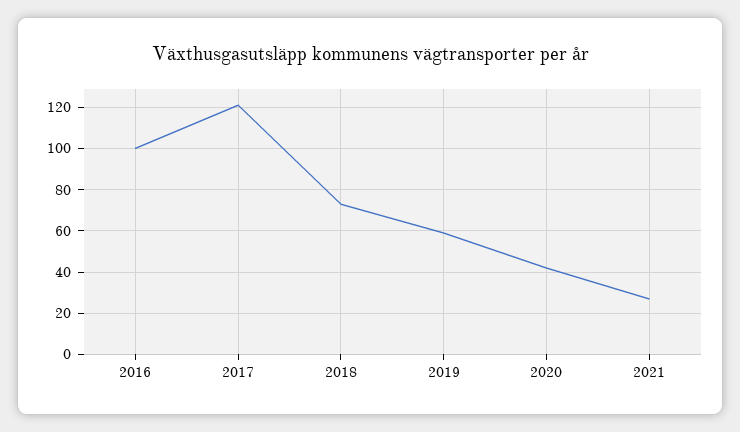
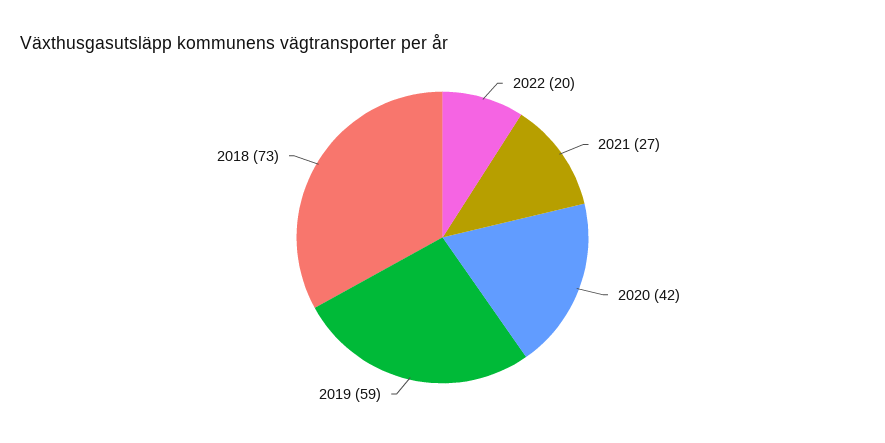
2016: 100 -> none
2017: 120 -> none
2022: none -> 20

